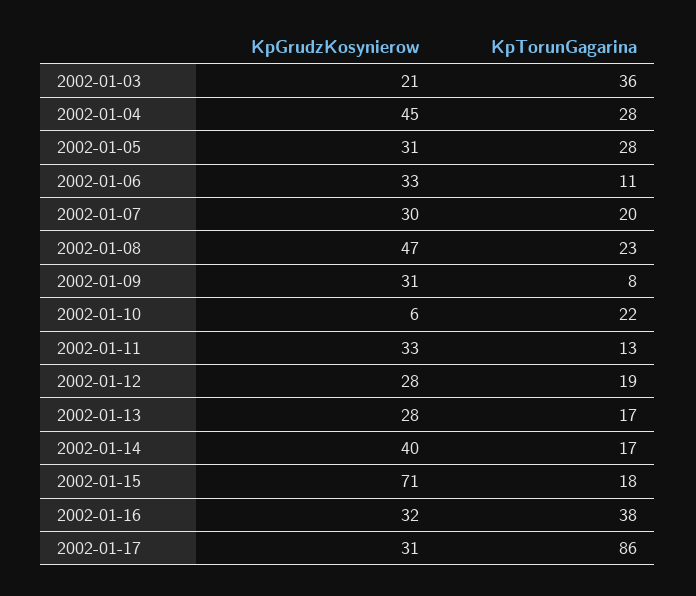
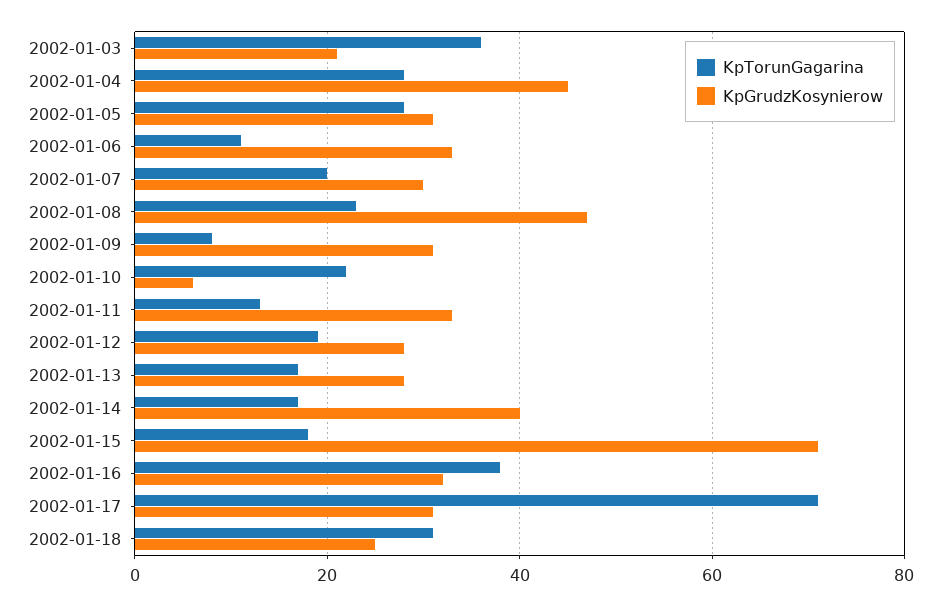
KpTorunGagarina, 2002-01-17: 86 -> 70
KpTorunGagarina, 2002-01-18: none -> 30
KpGrudzKosynierow, 2002-01-18: none -> 25

